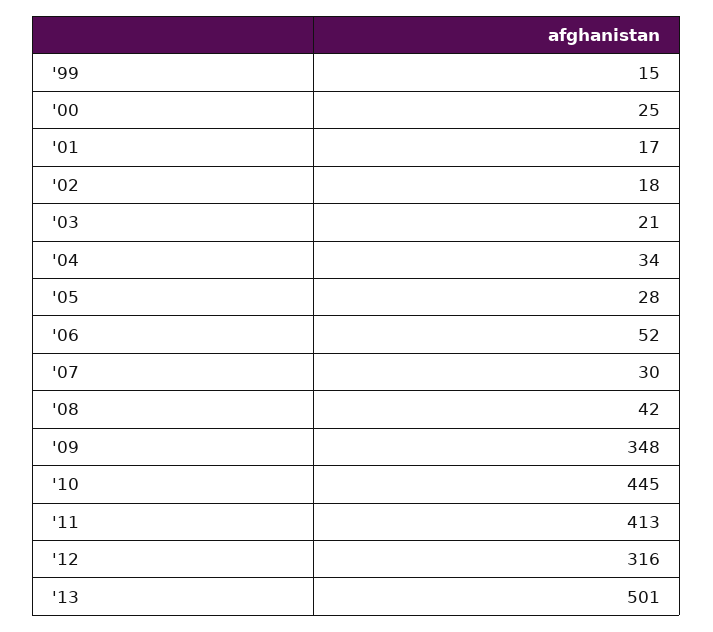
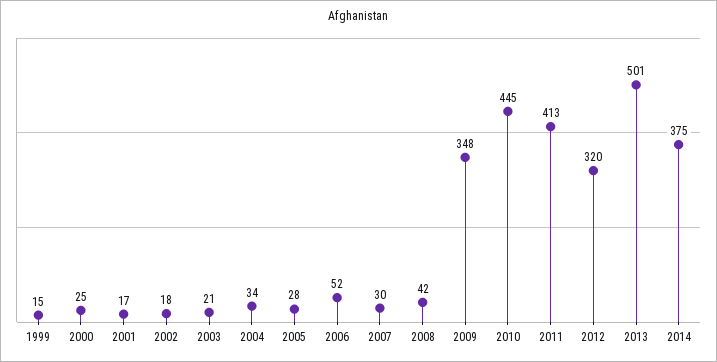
'12: 316 -> 320
2014: none -> 375

